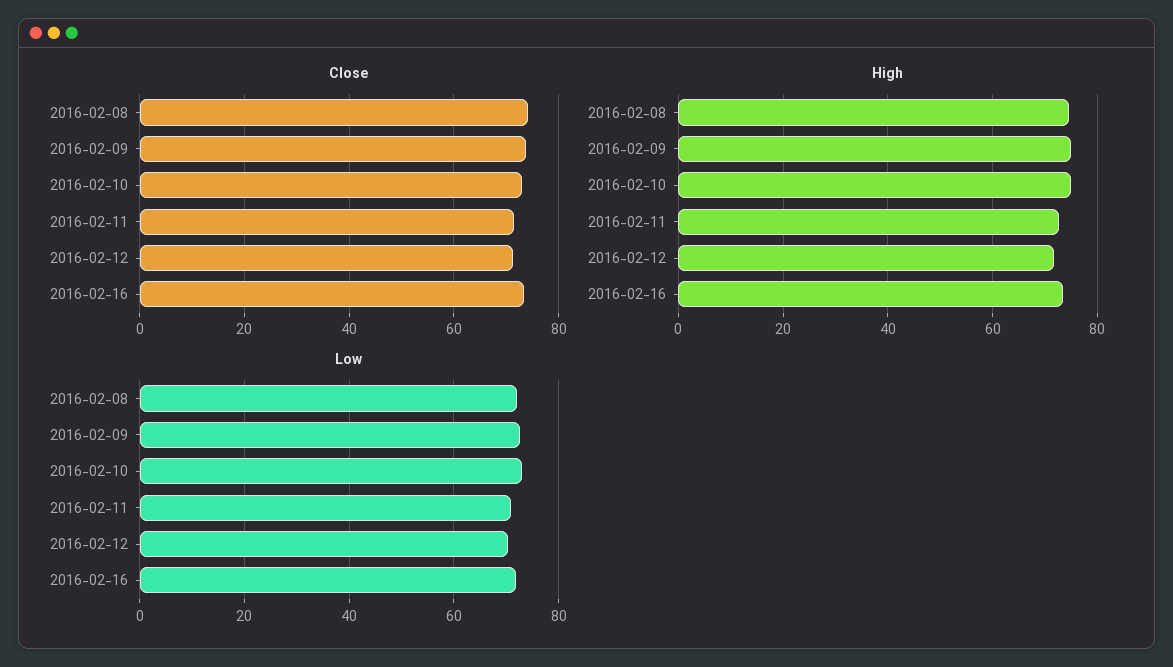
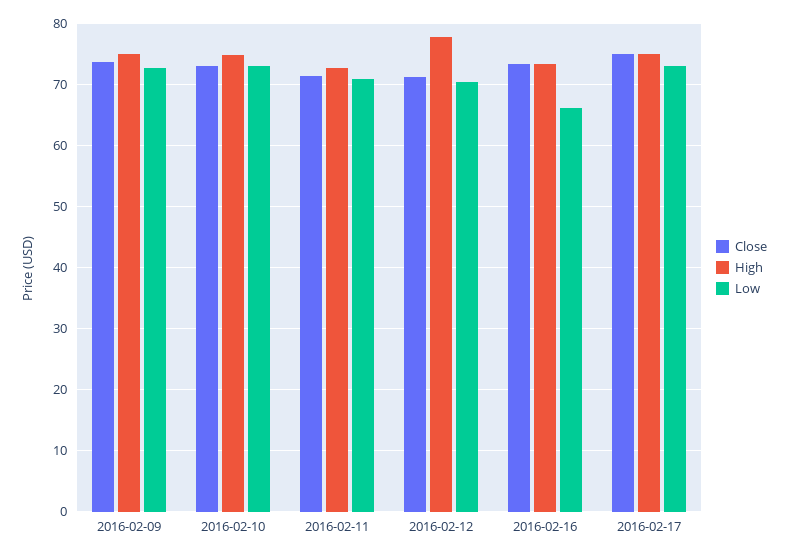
Close, 2016-02-08: 74 -> none
High, 2016-02-08: 74 -> none
High, 2016-02-12: 72 -> 78
Low, 2016-02-08: 72 -> none
Low, 2016-02-16: 72 -> 66
Close, 2016-02-17: none -> 75
High, 2016-02-17: none -> 75
Low, 2016-02-17: none -> 73

